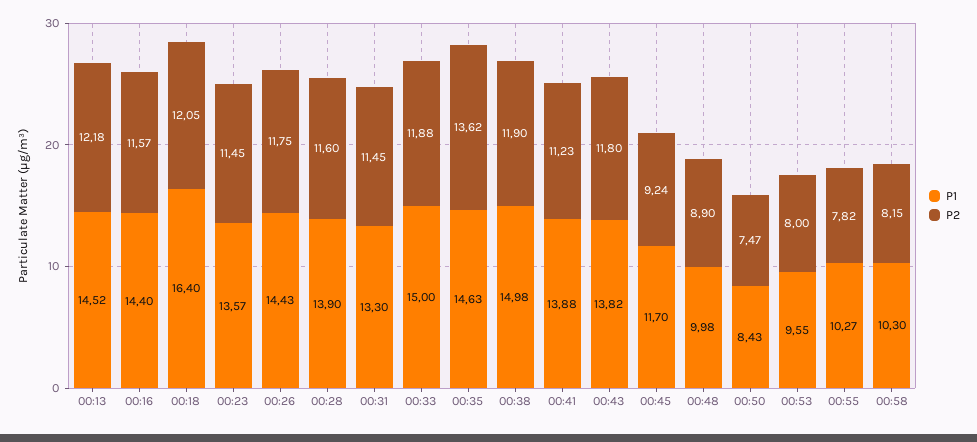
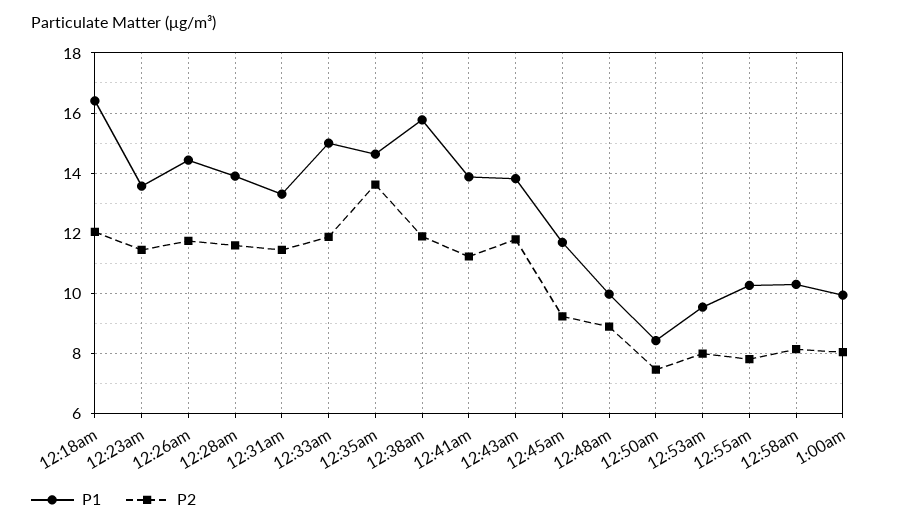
P1, 00:13: 14.52 -> none
P2, 00:13: 12.18 -> none
P1, 00:16: 14.4 -> none
P2, 00:16: 11.57 -> none
P1, 00:38: 14.98 -> 15.8
P1, 1:00am: none -> 10
P2, 1:00am: none -> 8

